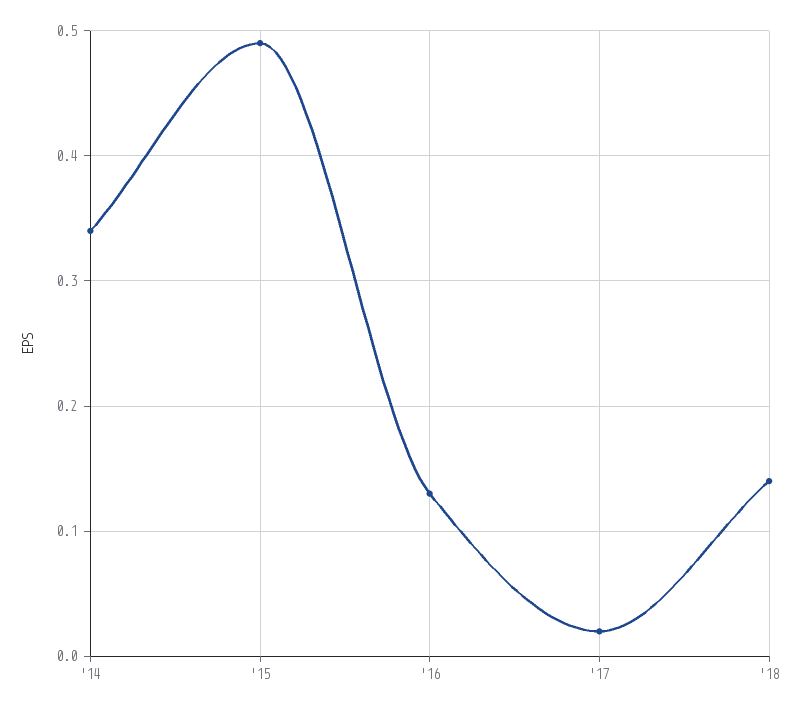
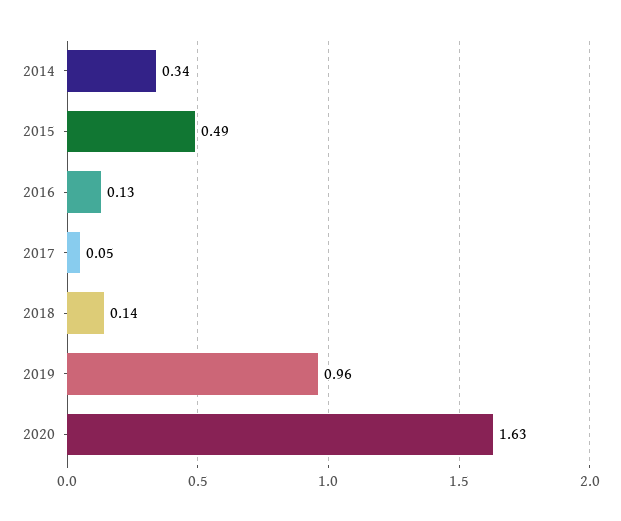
'17: 0.02 -> 0.05
2019: none -> 0.96
2020: none -> 1.63

